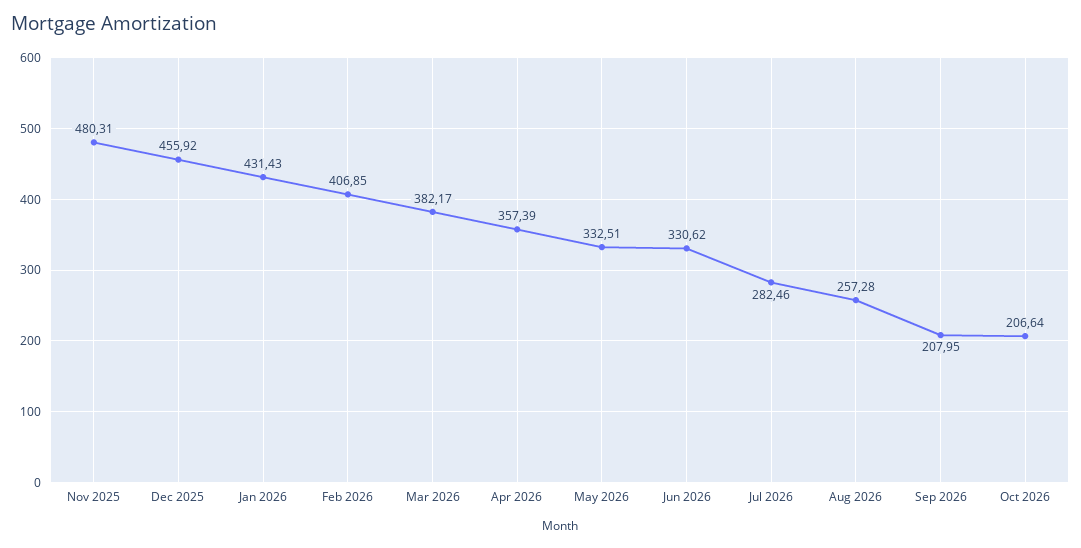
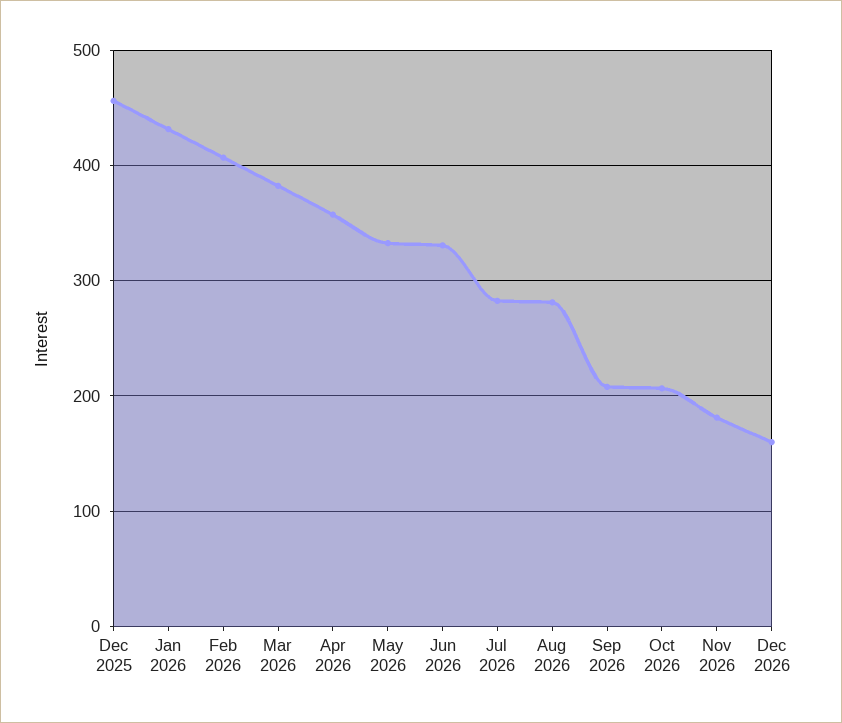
Nov 2025: 480.31 -> none
Aug 2026: 257.28 -> 280
Nov 2026: none -> 180
Dec 2026: none -> 160

